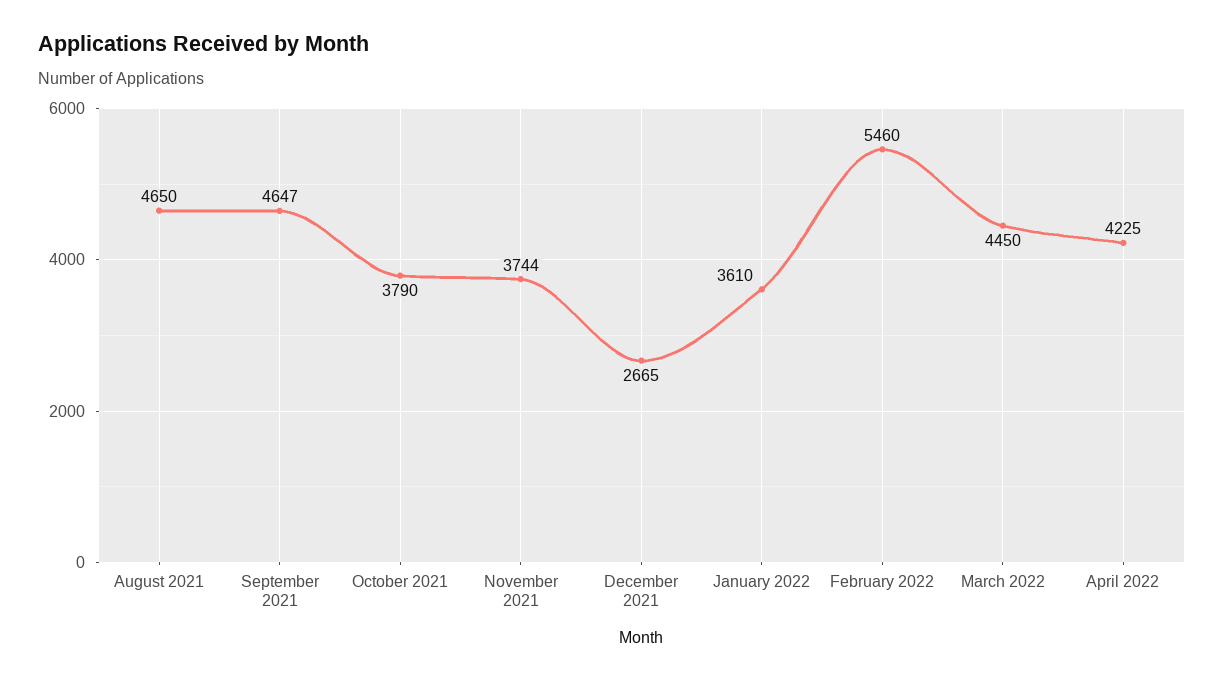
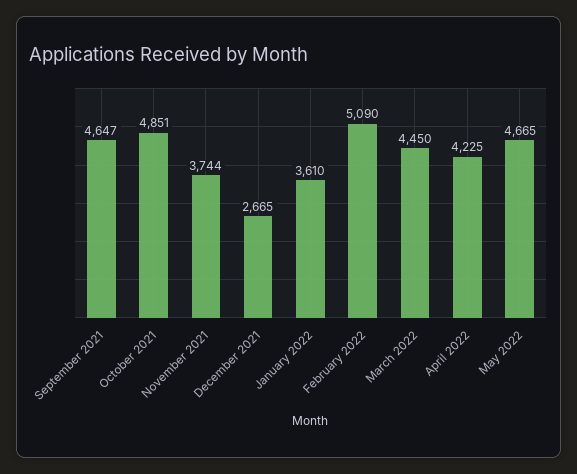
August 2021: 4650 -> none
October 2021: 3790 -> 4851
February 2022: 5460 -> 5090
May 2022: none -> 4665

